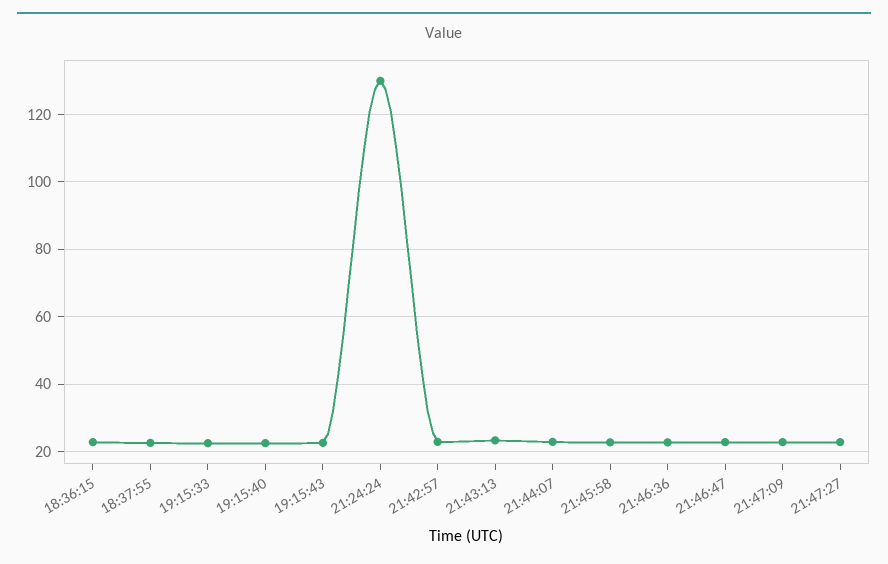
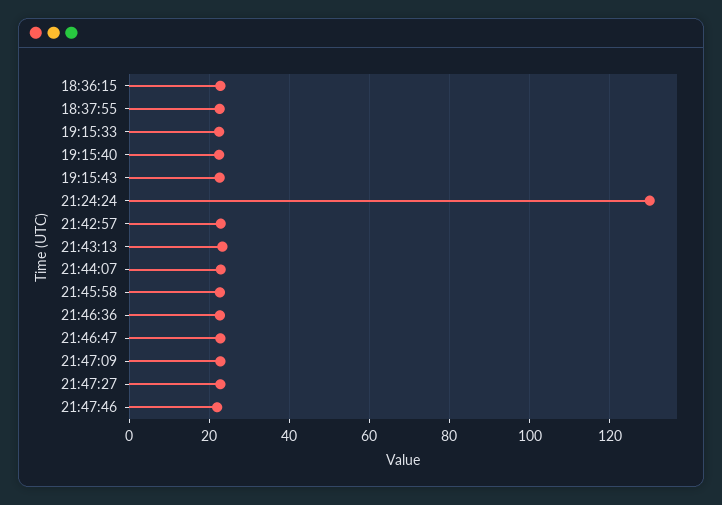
21:47:46: none -> 22

